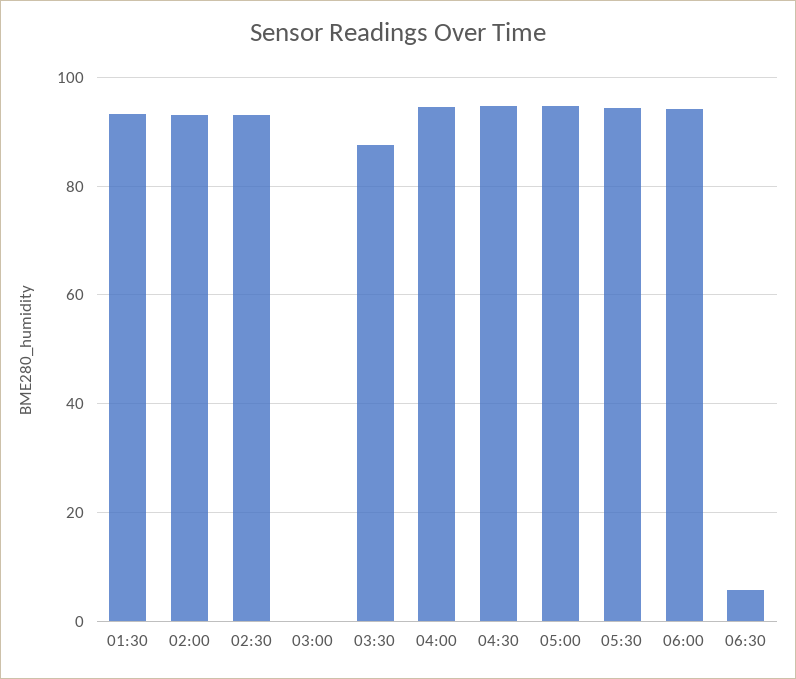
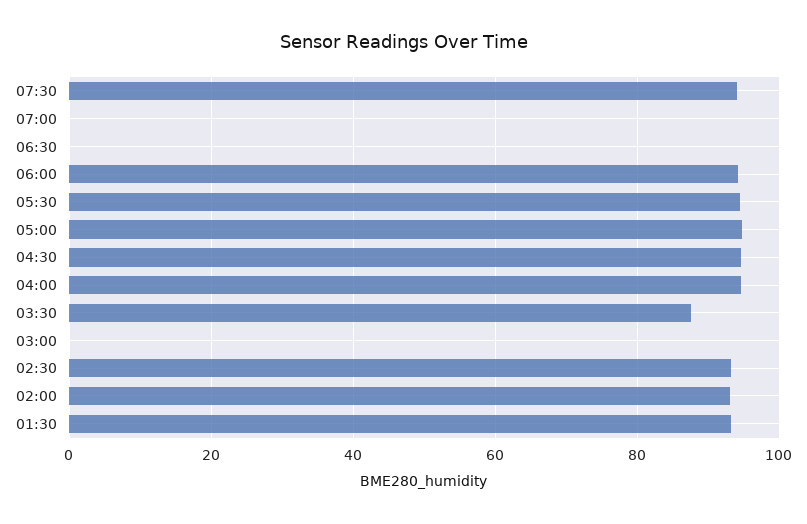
06:30: 6 -> 0
07:30: none -> 94
07:00: none -> 0

